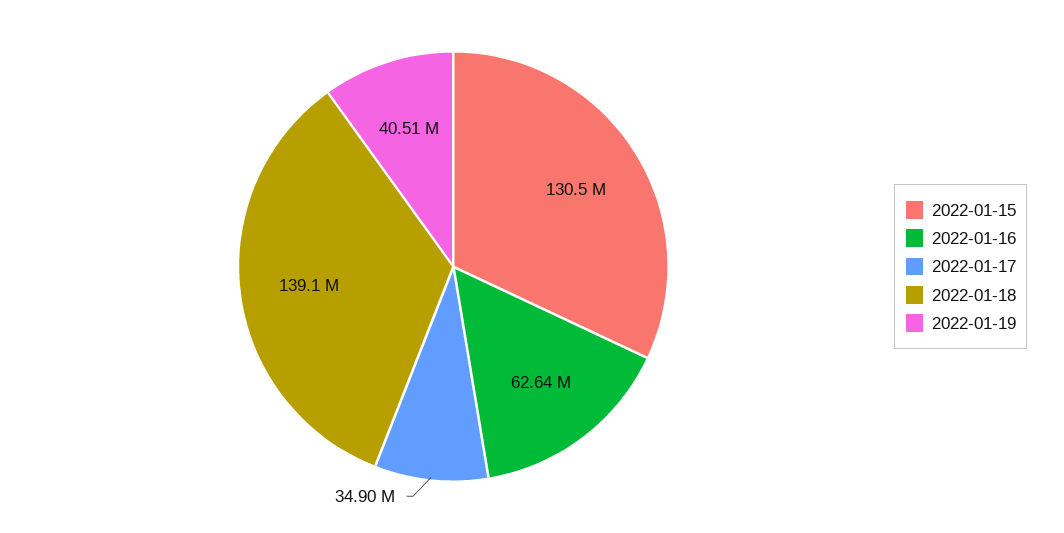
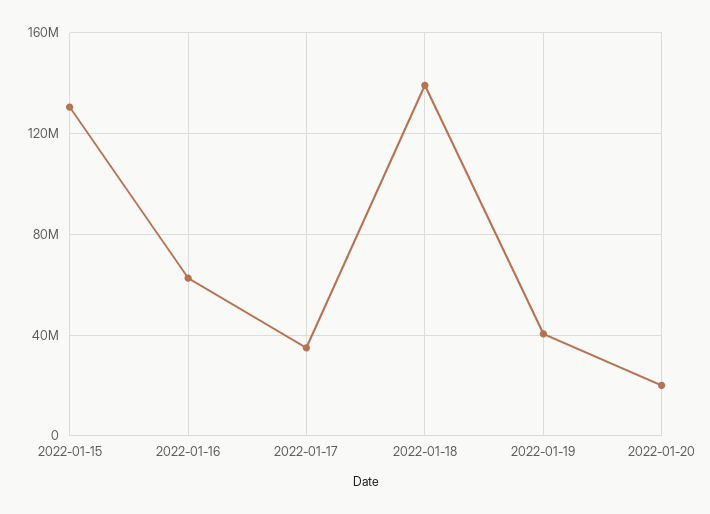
2022-01-20: none -> 20000000

